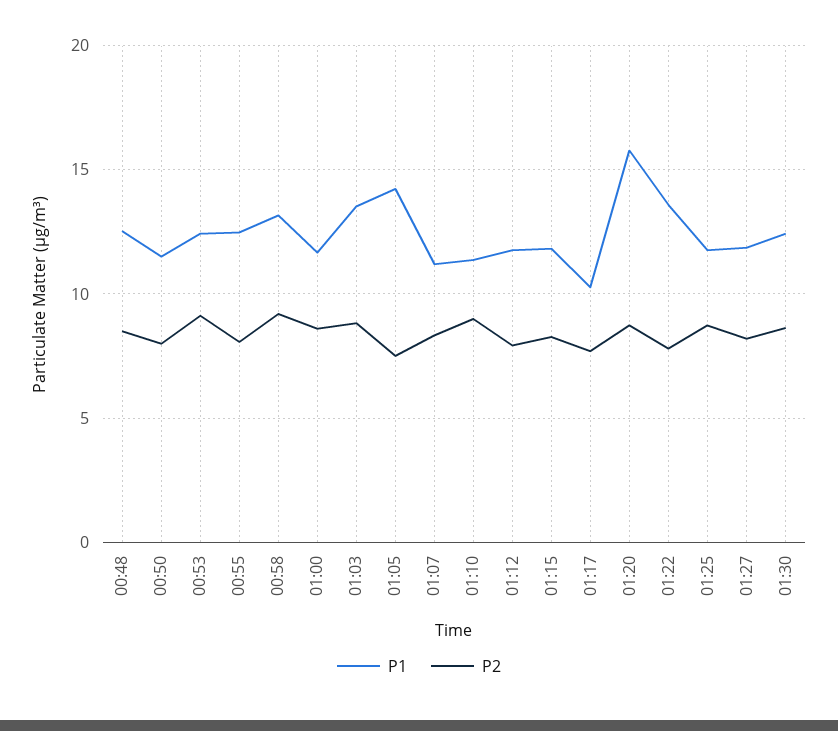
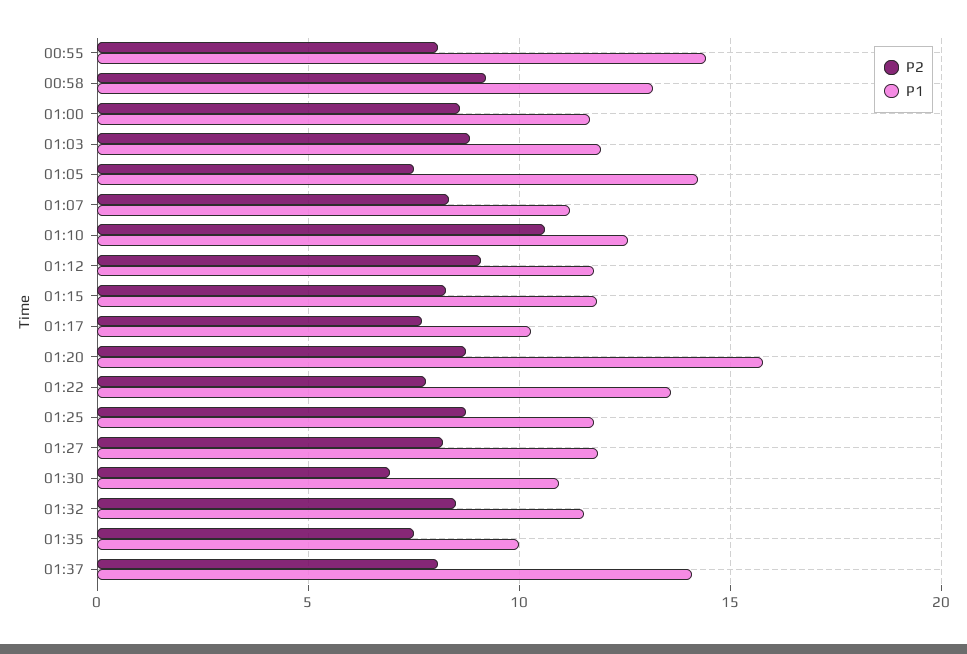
P1, 00:48: 12.5 -> none
P2, 00:48: 8.5 -> none
P1, 00:50: 11.5 -> none
P2, 00:50: 8 -> none
P1, 00:53: 12.5 -> none
P2, 00:53: 9 -> none
P1, 00:55: 12.5 -> 14.5
P1, 01:03: 13.5 -> 12
P1, 01:10: 11.5 -> 12.5
P2, 01:10: 9 -> 10.5
P2, 01:12: 8 -> 9
P1, 01:30: 12.5 -> 11
P2, 01:30: 8.5 -> 7
P2, 01:32: none -> 8.5
P1, 01:32: none -> 11.5
P2, 01:35: none -> 7.5
P1, 01:35: none -> 10
P2, 01:37: none -> 8
P1, 01:37: none -> 14

